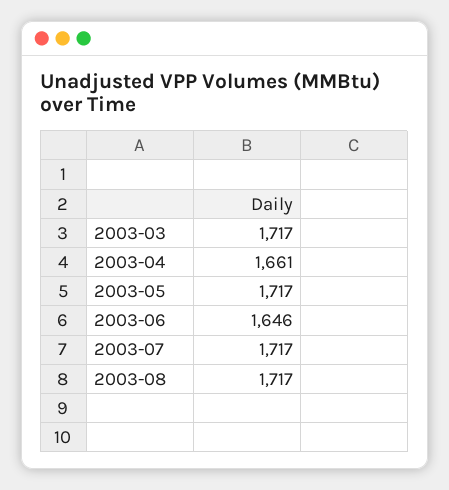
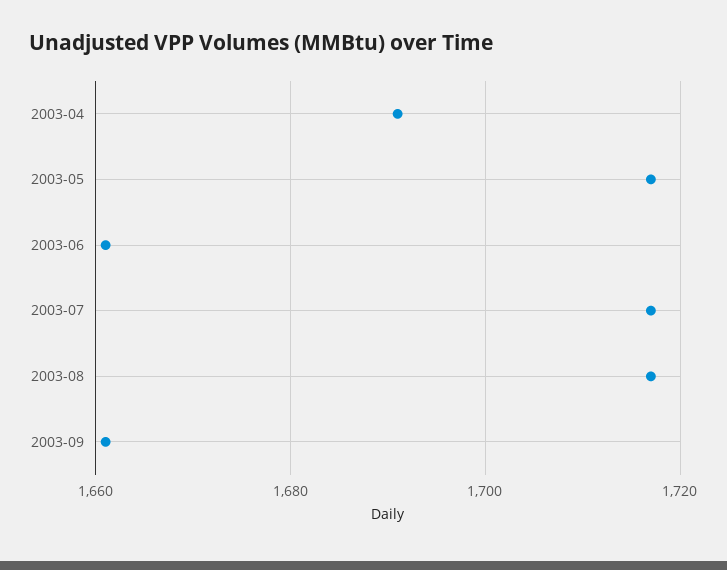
2003-03: 1717 -> none
2003-04: 1661 -> 1690
2003-06: 1646 -> 1660
2003-09: none -> 1660

